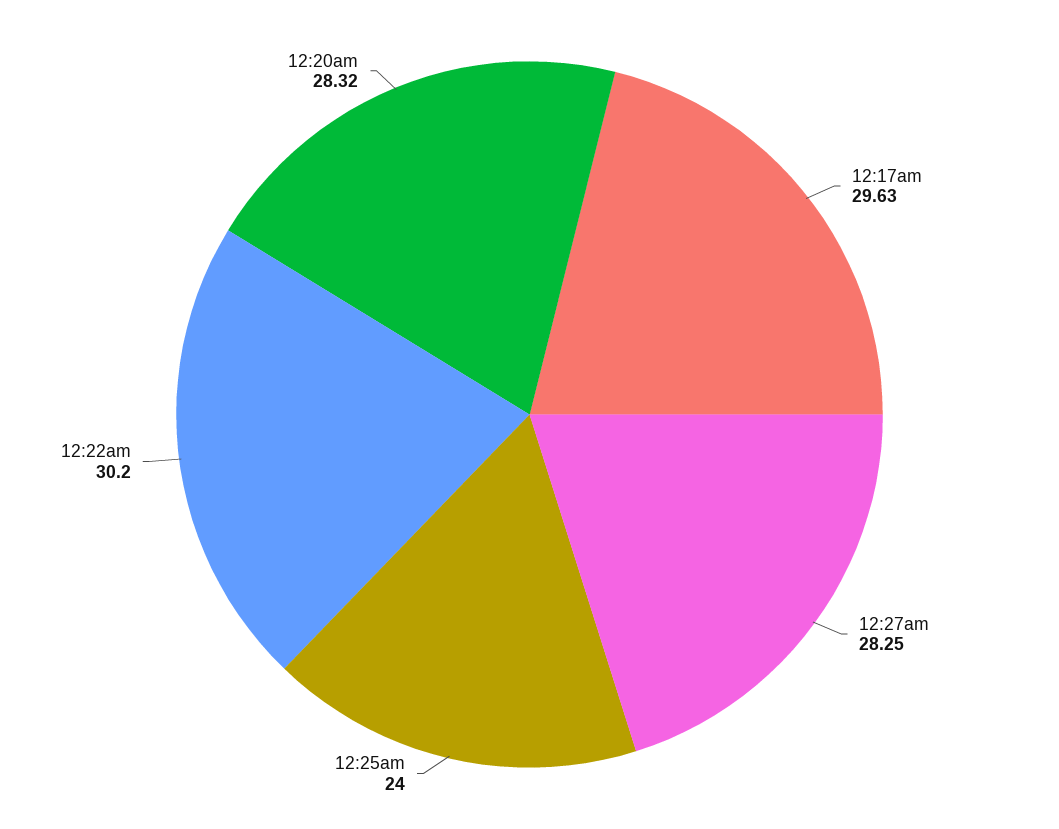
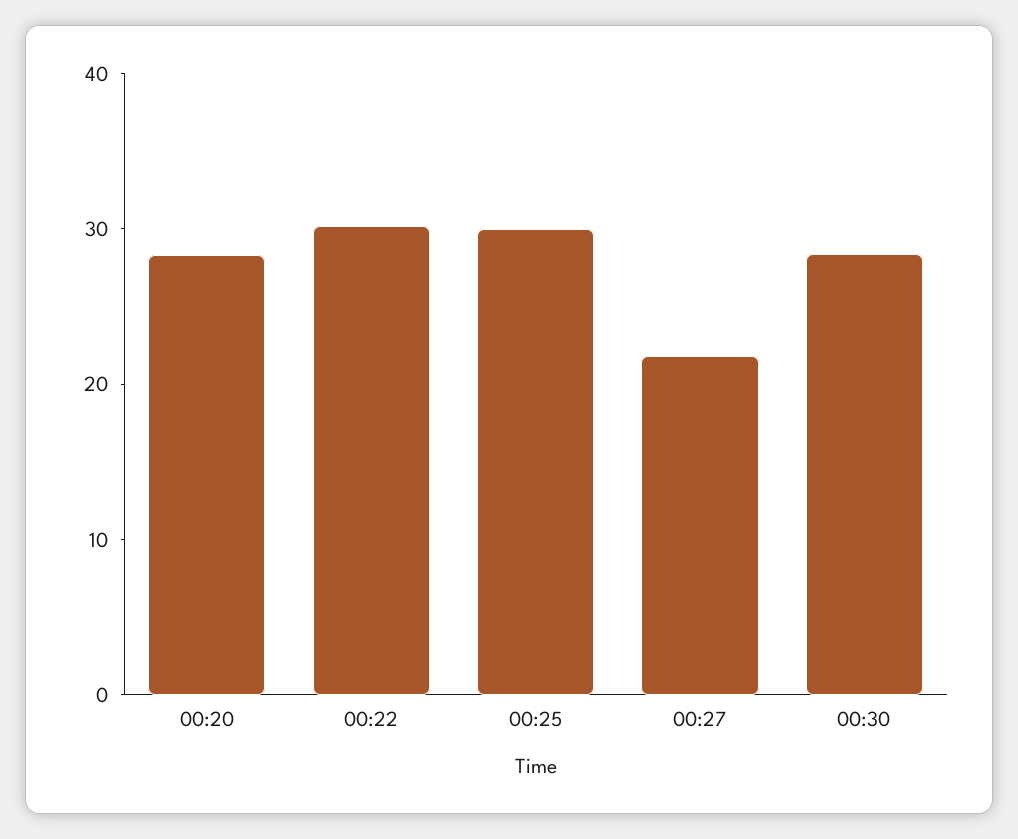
12:17am: 29.63 -> none
12:27am: 28.25 -> 22
12:25am: 24 -> 30
00:30: none -> 28

